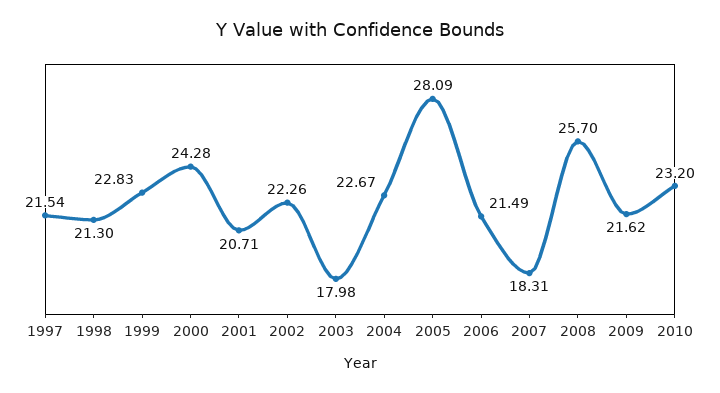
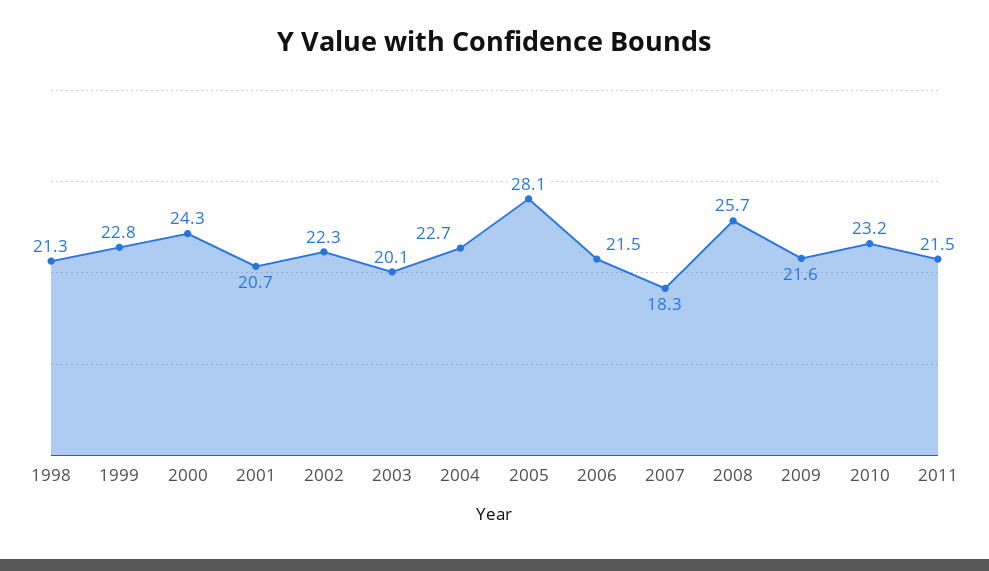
1997: 21.54 -> none
2003: 17.98 -> 20.1
2011: none -> 21.5

